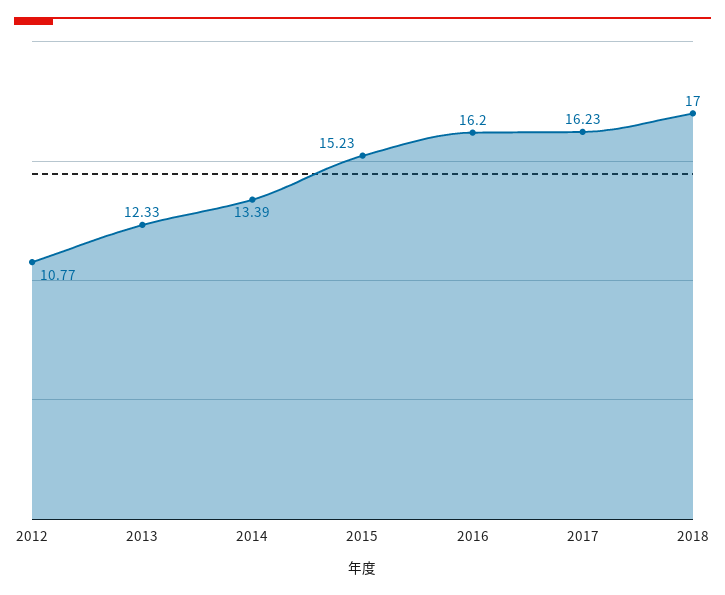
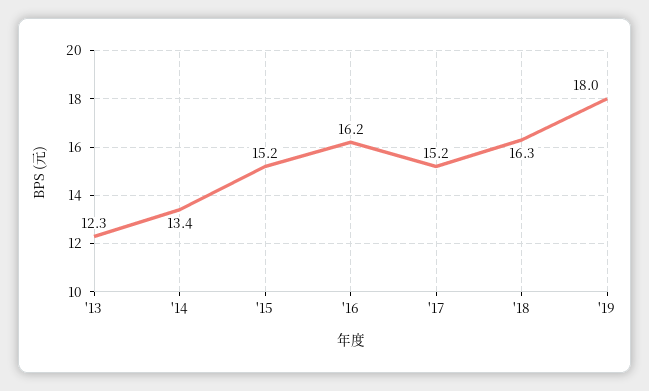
2012: 10.77 -> none
2017: 16.23 -> 15.2
2018: 17 -> 16.3
'19: none -> 18

